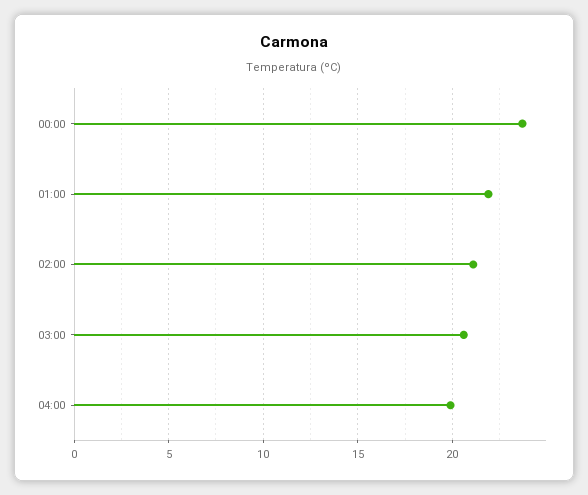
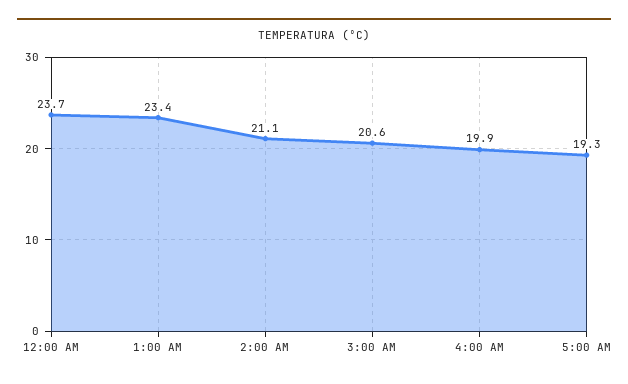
01:00: 22 -> 23.4
5:00 AM: none -> 19.3

